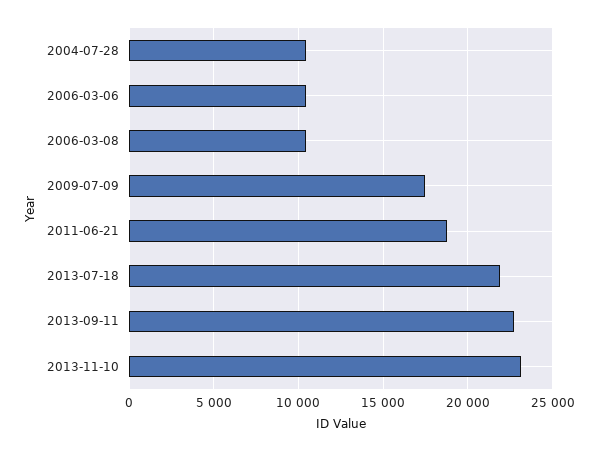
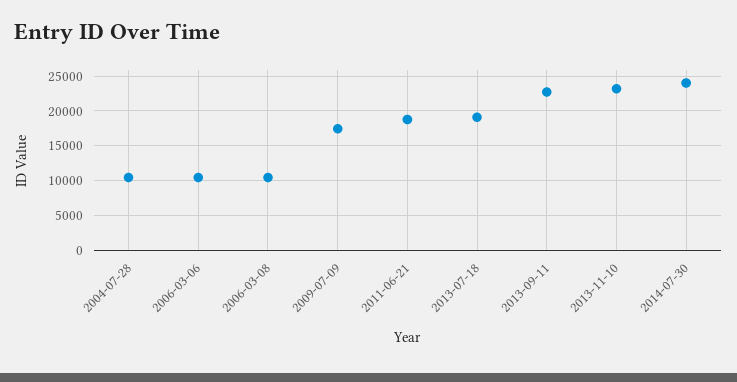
2013-07-18: 22000 -> 19000
2014-07-30: none -> 24000

